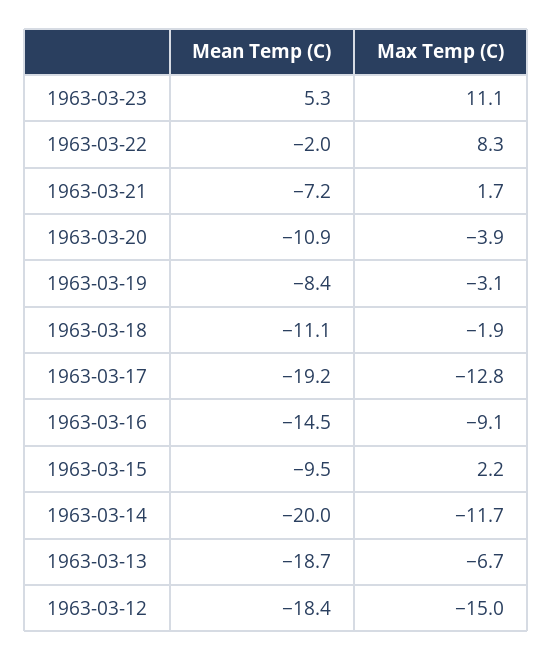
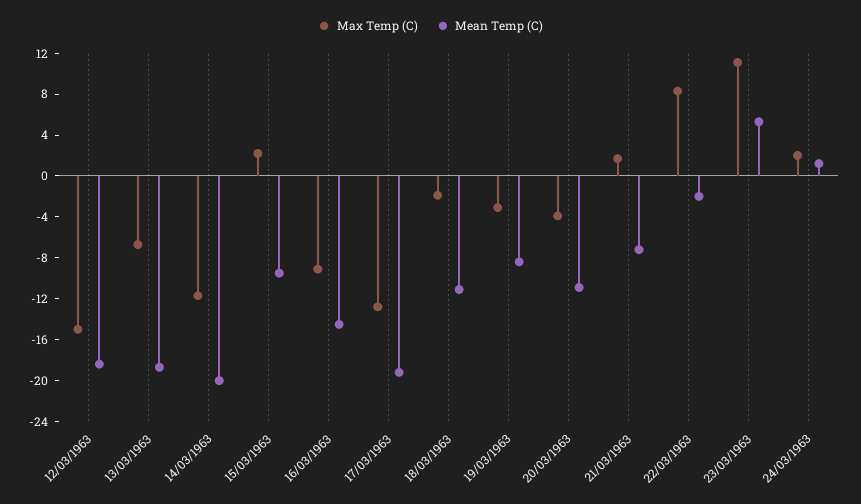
Max Temp (C), 24/03/1963: none -> 2
Mean Temp (C), 24/03/1963: none -> 1

